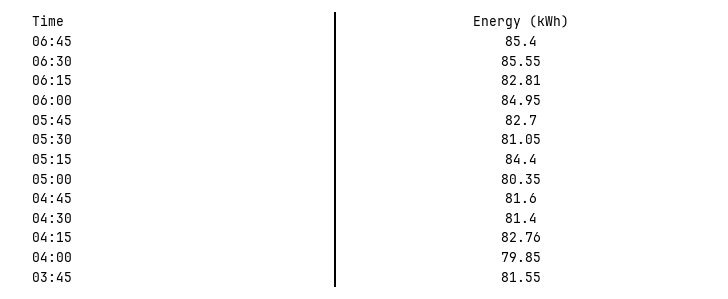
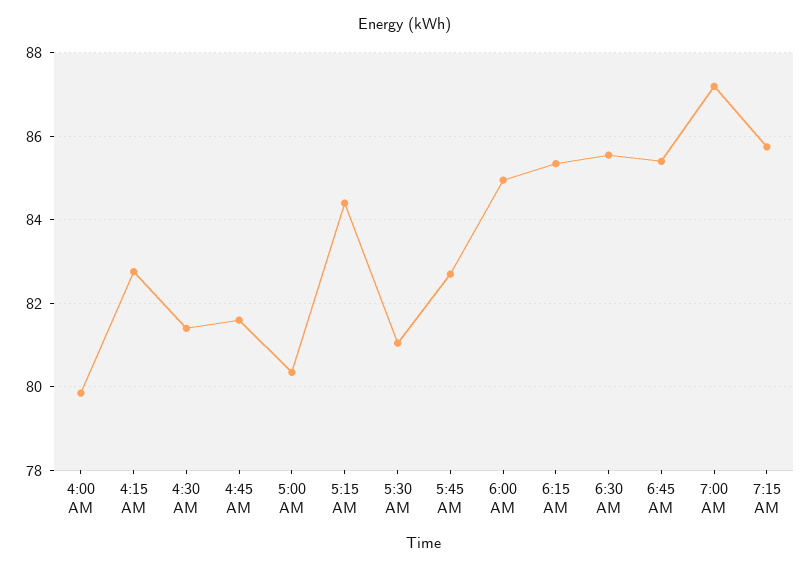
06:15: 82.81 -> 85.4
03:45: 81.55 -> none
7:00 AM: none -> 87.2
7:15 AM: none -> 85.8

